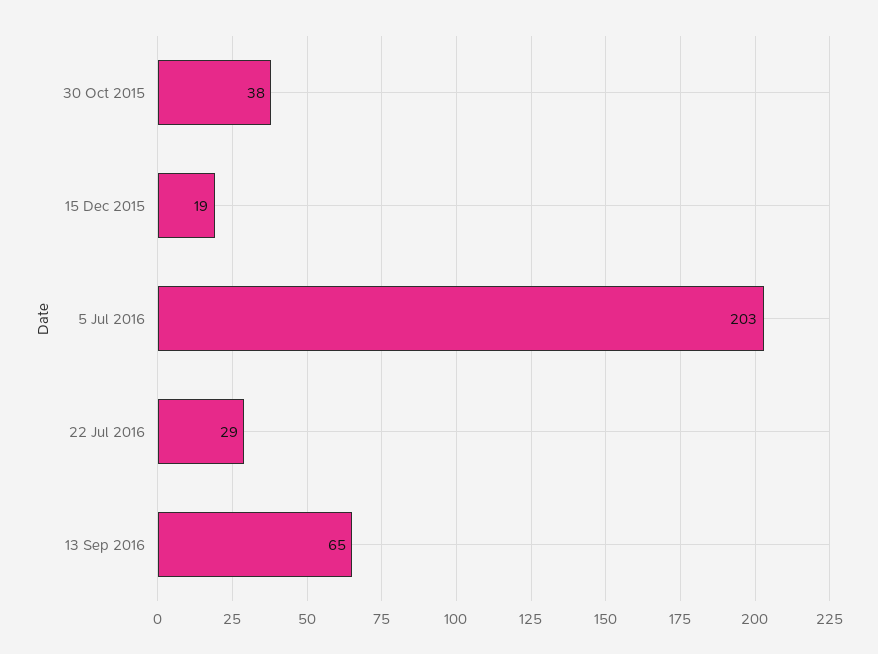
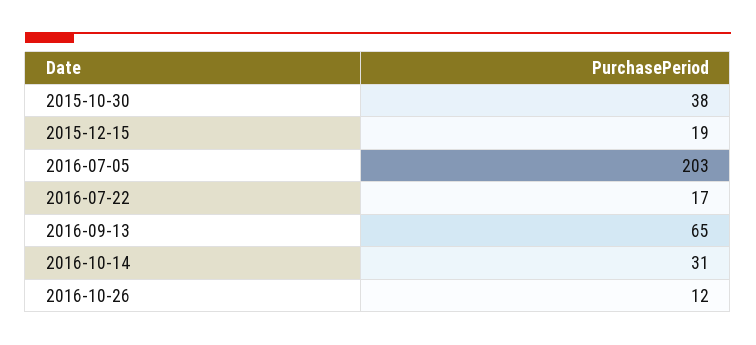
22 Jul 2016: 29 -> 17
2016-10-14: none -> 31
2016-10-26: none -> 12

